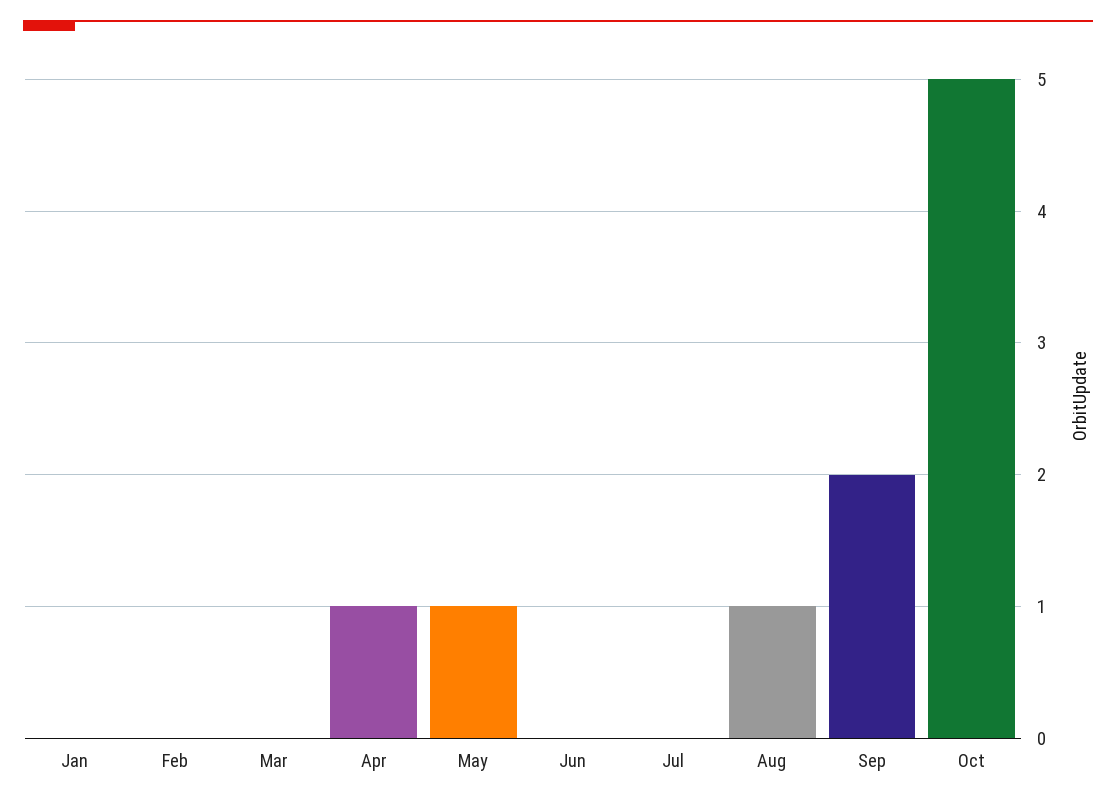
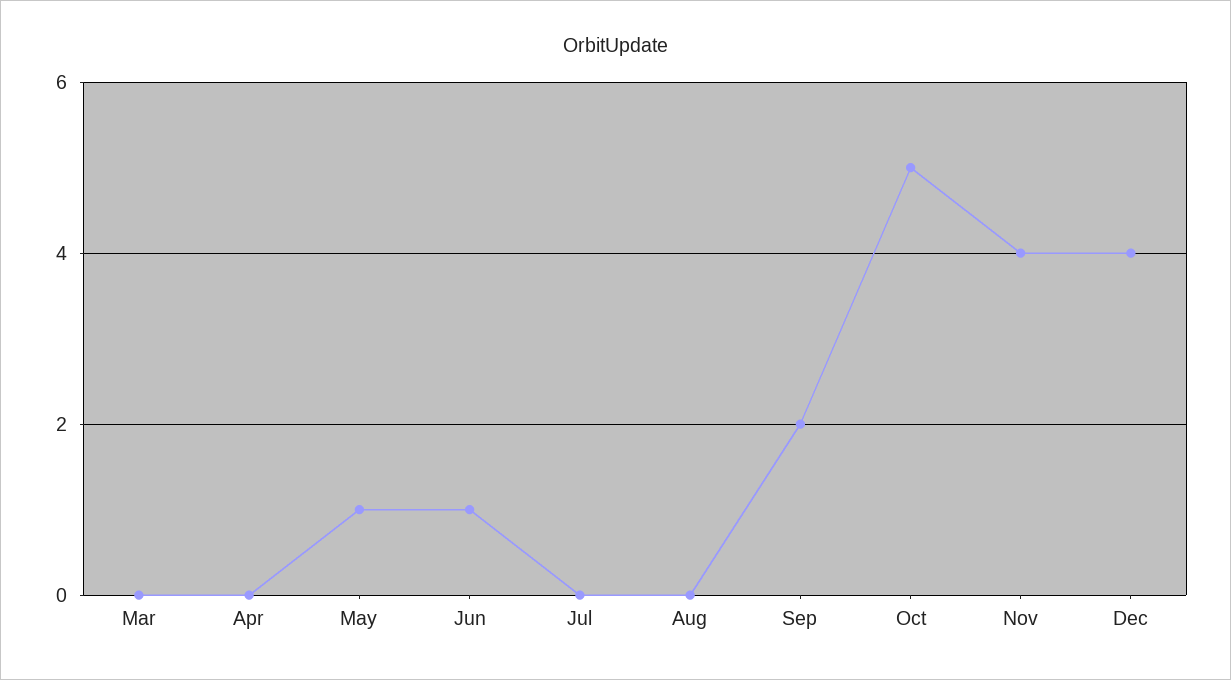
Jan: 0 -> none
Feb: 0 -> none
Apr: 1 -> 0
Jun: 0 -> 1
Aug: 1 -> 0
Nov: none -> 4
Dec: none -> 4

